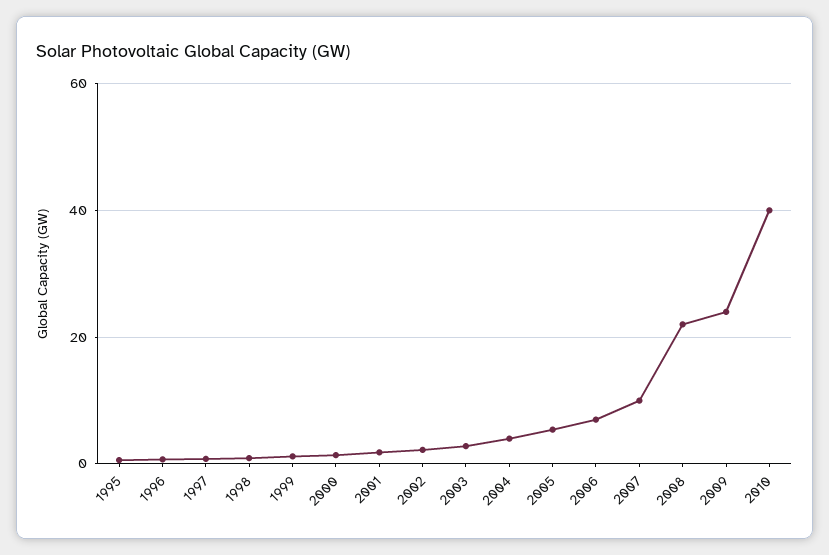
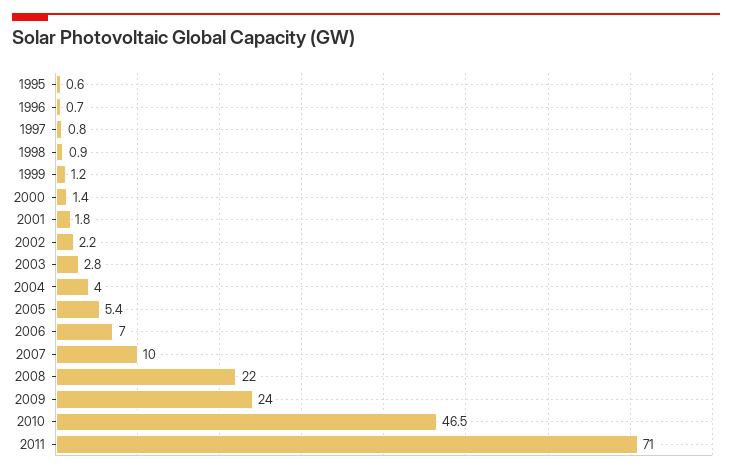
2010: 40 -> 46.5
2011: none -> 71

